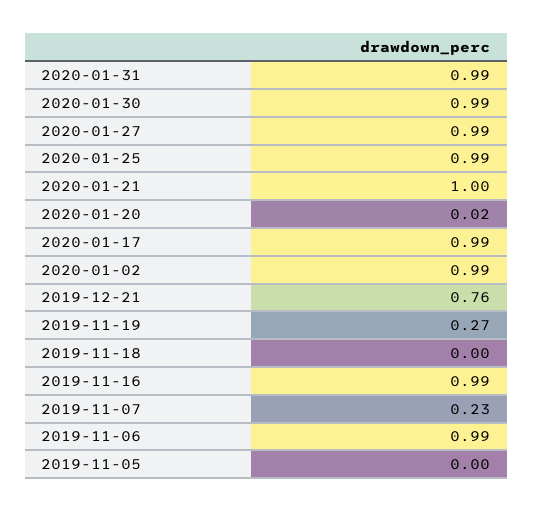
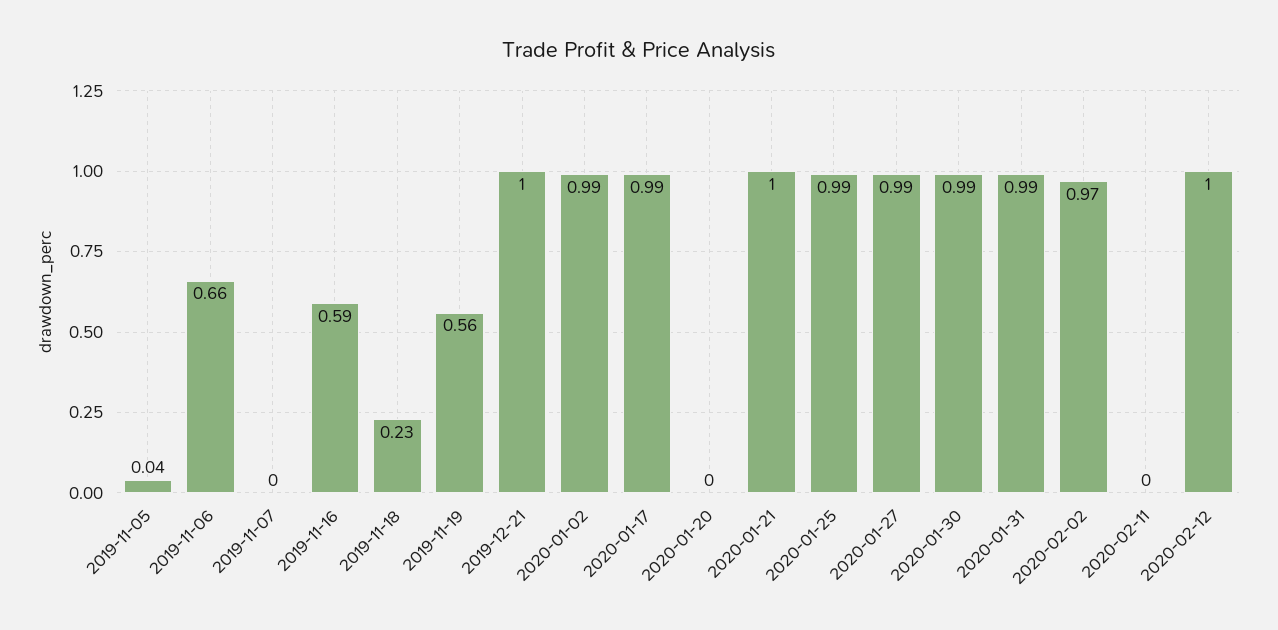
2020-01-20: 0.02 -> 0
2019-12-21: 0.76 -> 1
2019-11-19: 0.27 -> 0.56
2019-11-18: 0 -> 0.23
2019-11-16: 0.99 -> 0.59
2019-11-07: 0.23 -> 0
2019-11-06: 0.99 -> 0.66
2019-11-05: 0 -> 0.04
2020-02-02: none -> 0.97
2020-02-11: none -> 0
2020-02-12: none -> 1

